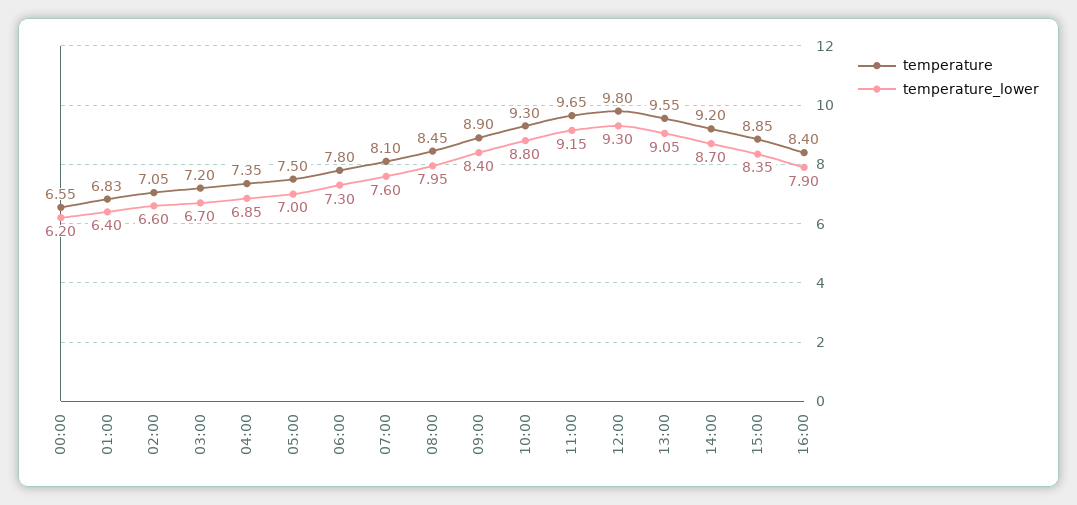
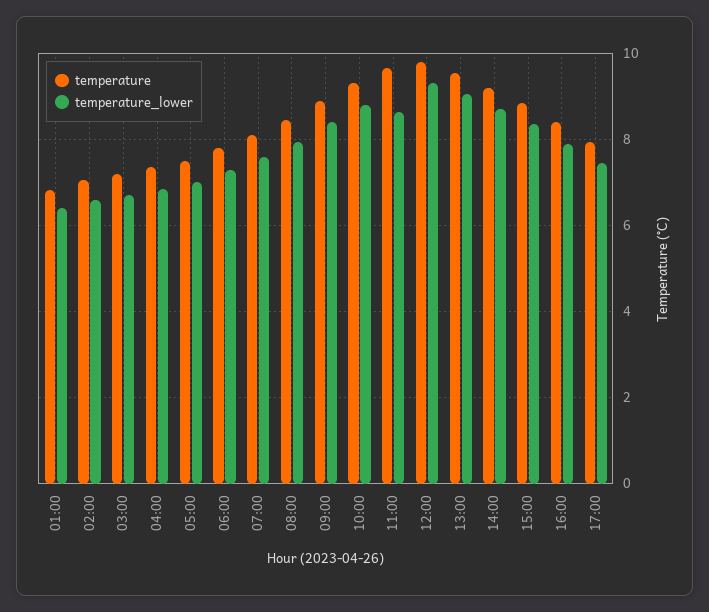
temperature, 00:00: 6.55 -> none
temperature_lower, 00:00: 6.2 -> none
temperature_lower, 11:00: 9.15 -> 8.6
temperature, 17:00: none -> 8
temperature_lower, 17:00: none -> 7.4

